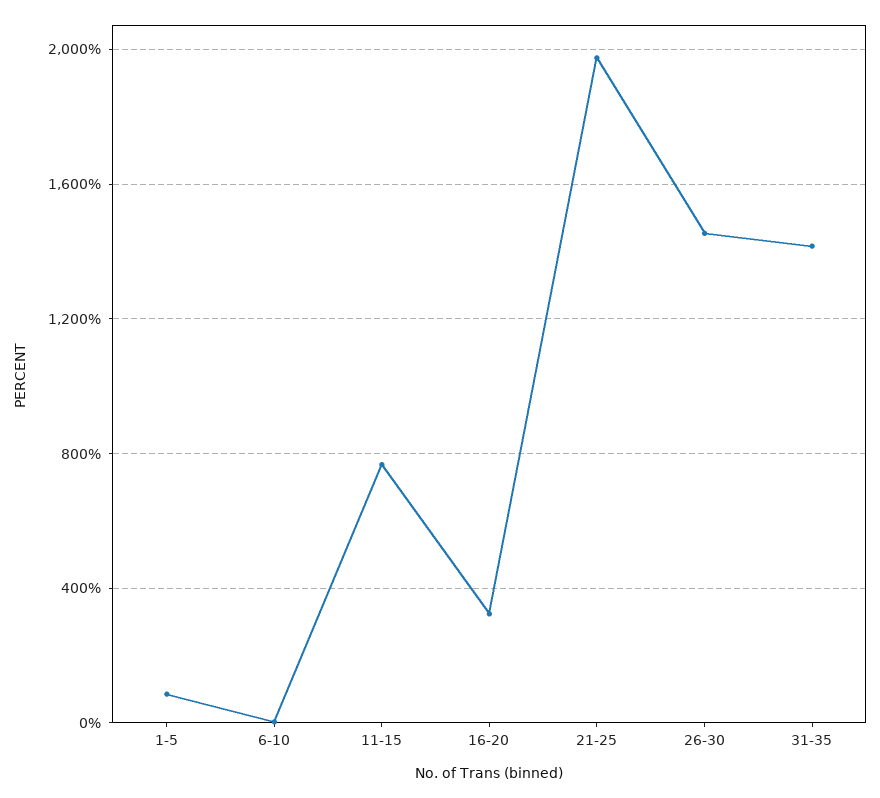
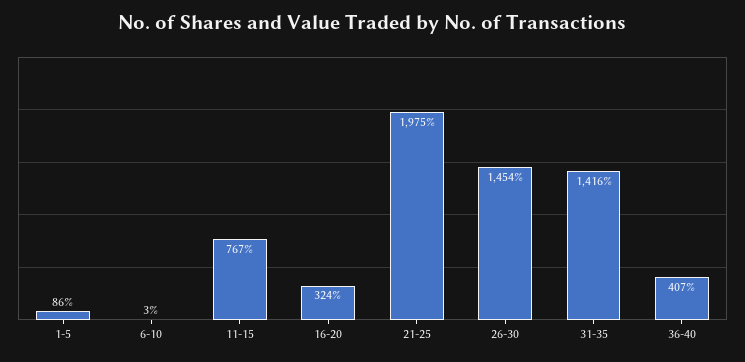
36-40: none -> 407

